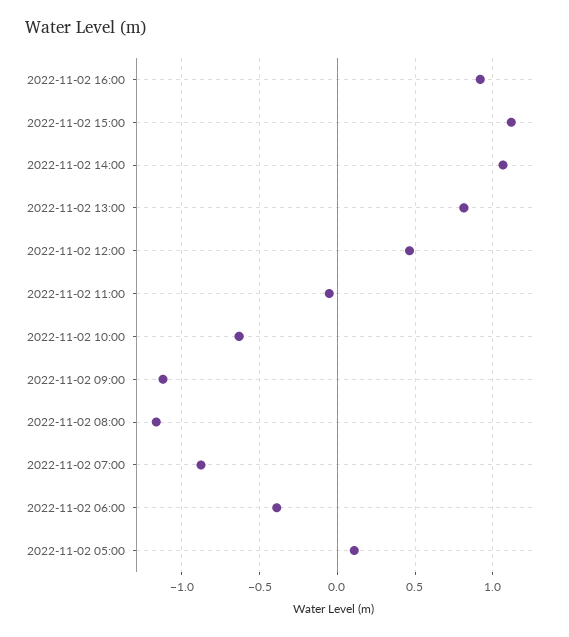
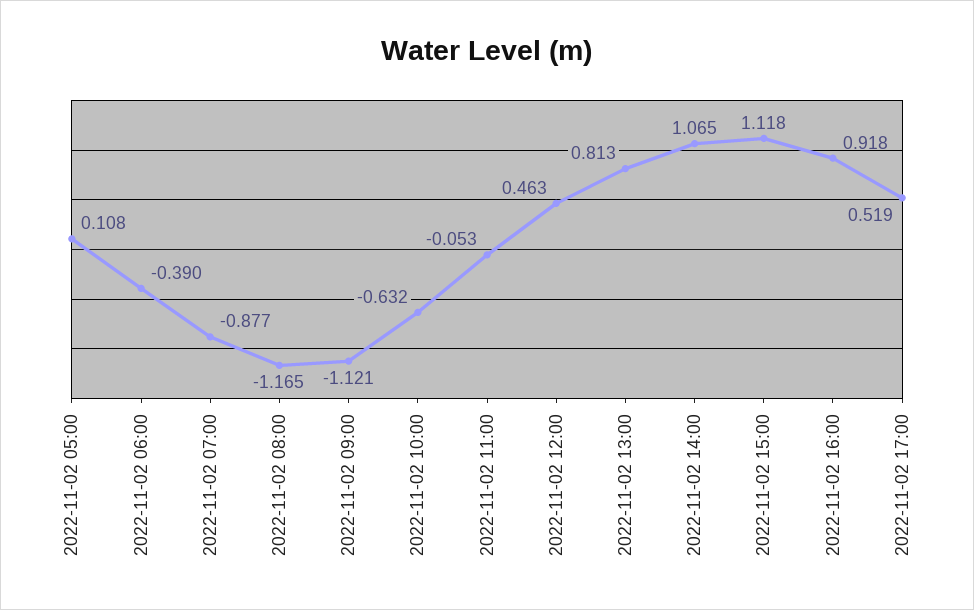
2022-11-02 17:00: none -> 0.519

